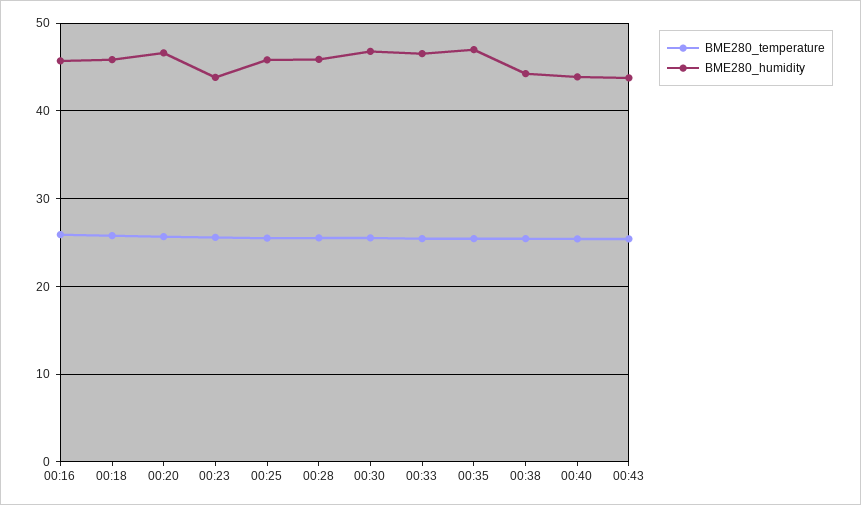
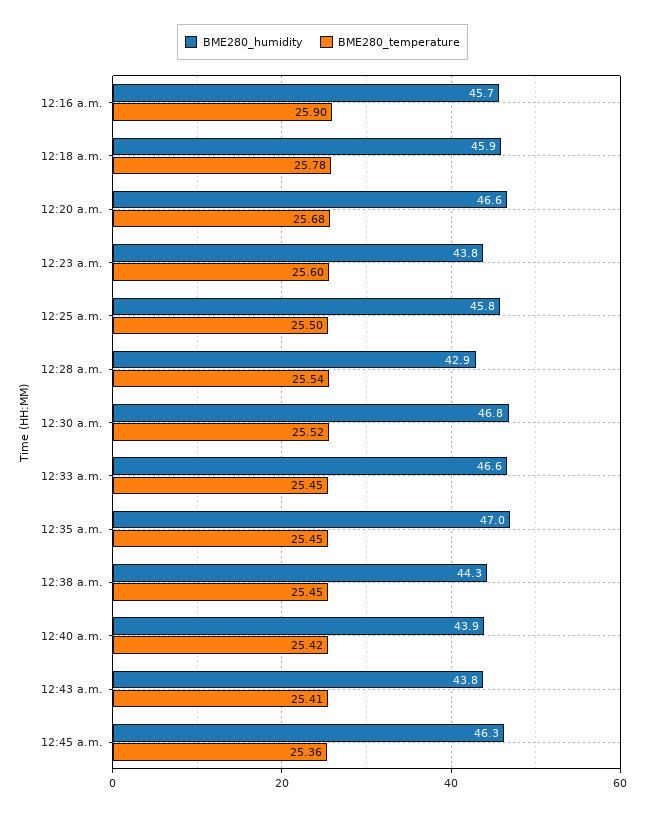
BME280_humidity, 00:28: 46 -> 42.9
BME280_humidity, 12:45 a.m.: none -> 46.3
BME280_temperature, 12:45 a.m.: none -> 25.36

